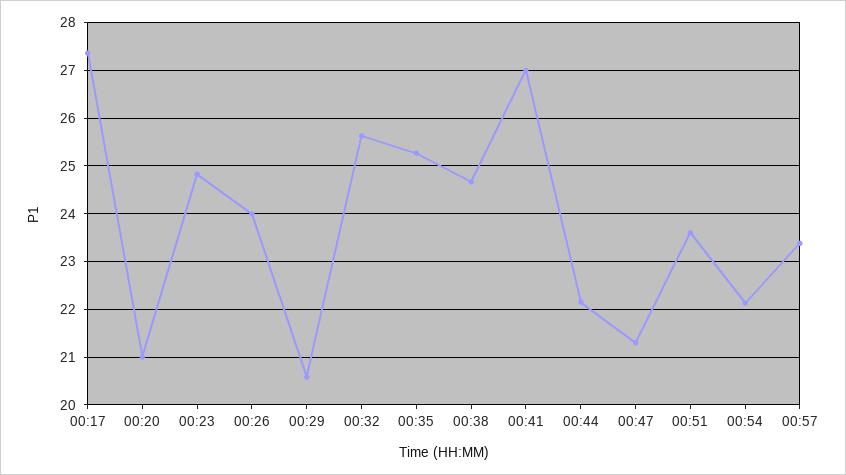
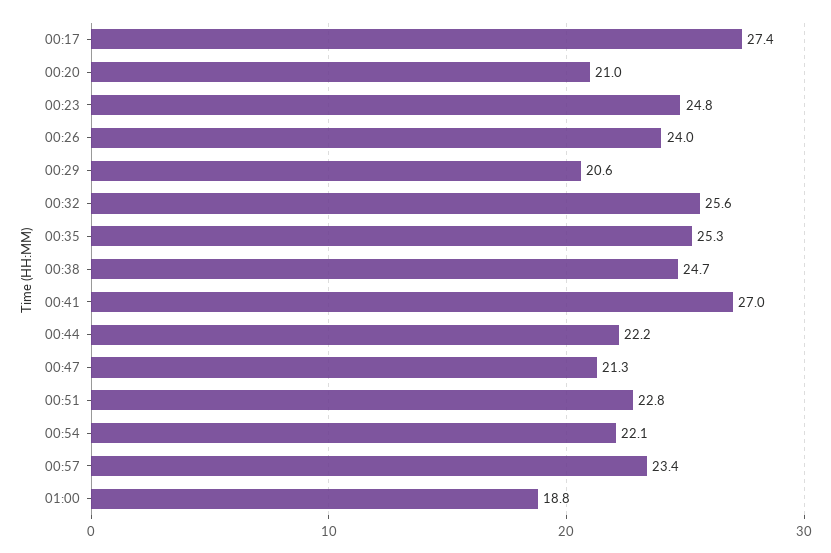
00:51: 23.6 -> 22.8
01:00: none -> 18.8

